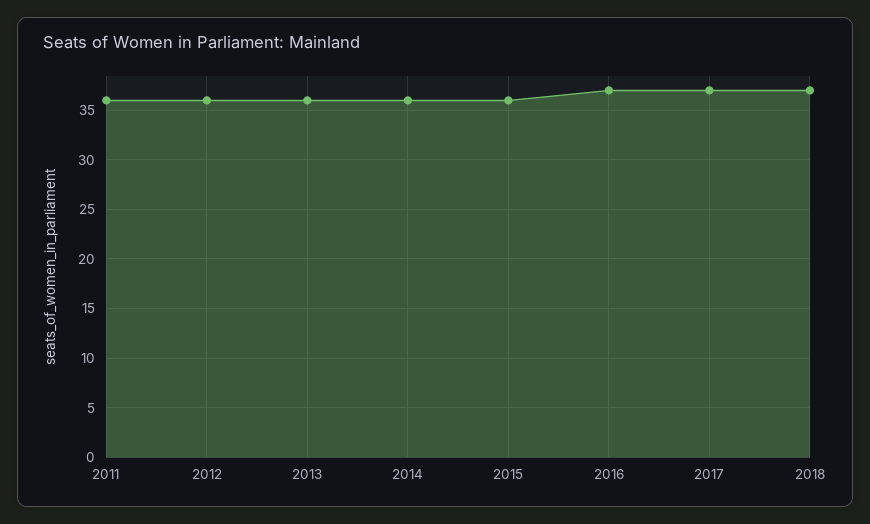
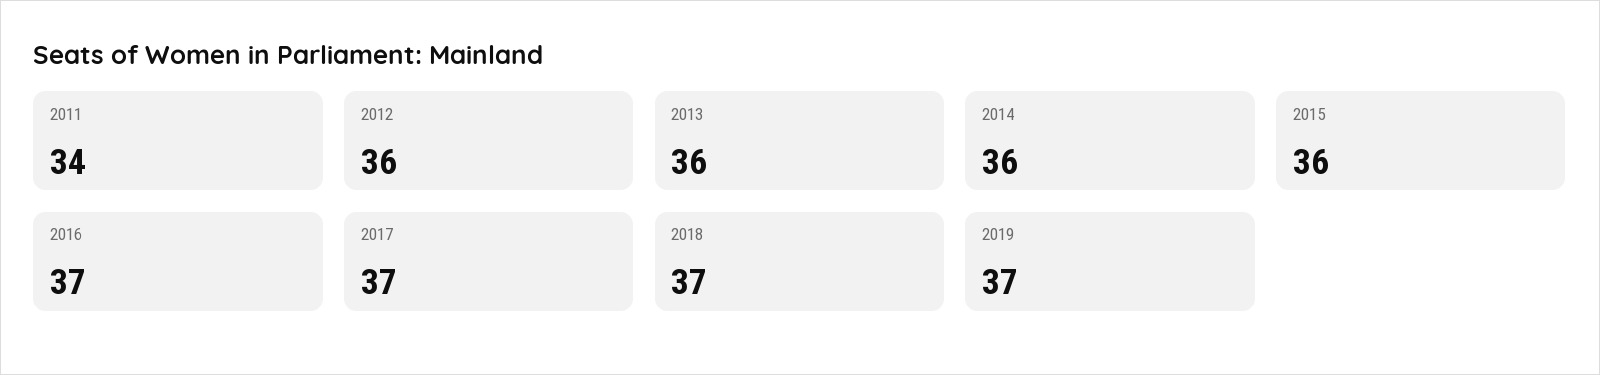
2011: 36 -> 34
2019: none -> 37

